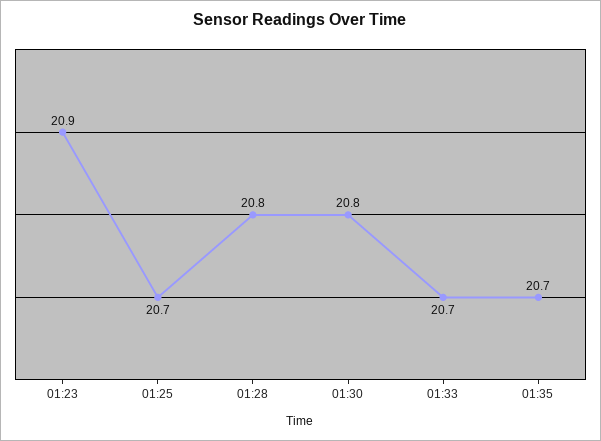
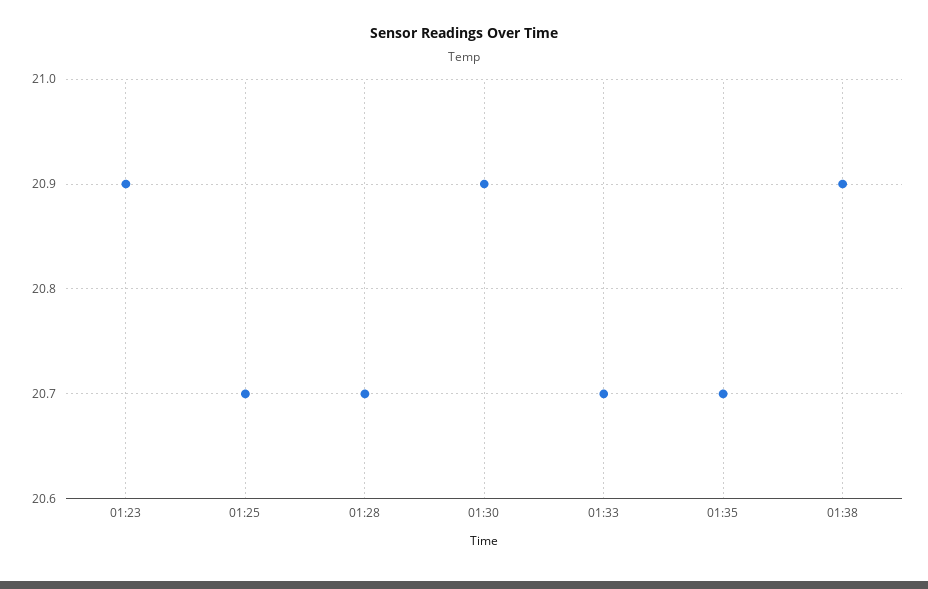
01:28: 20.8 -> 20.7
01:30: 20.8 -> 20.9
01:38: none -> 20.9

